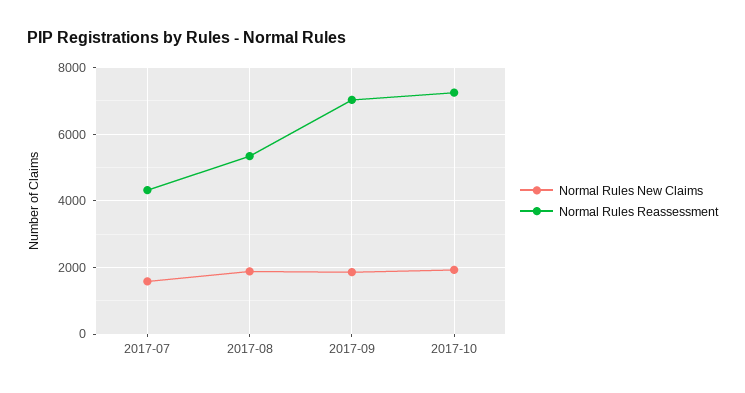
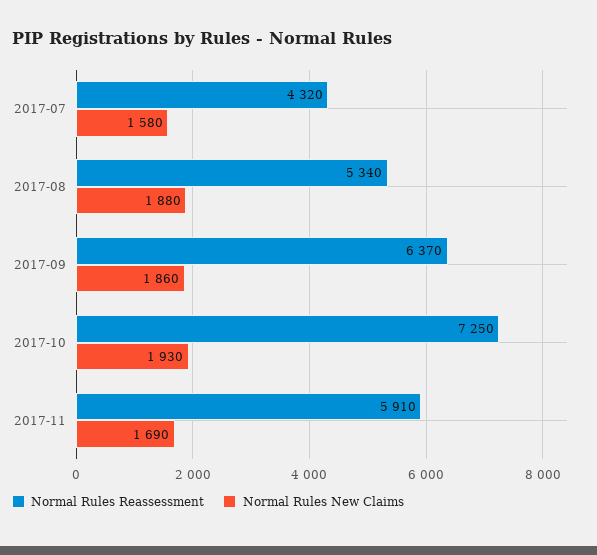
Normal Rules Reassessment, 2017-09: 7000 -> 6370
Normal Rules Reassessment, 2017-11: none -> 5910
Normal Rules New Claims, 2017-11: none -> 1690

